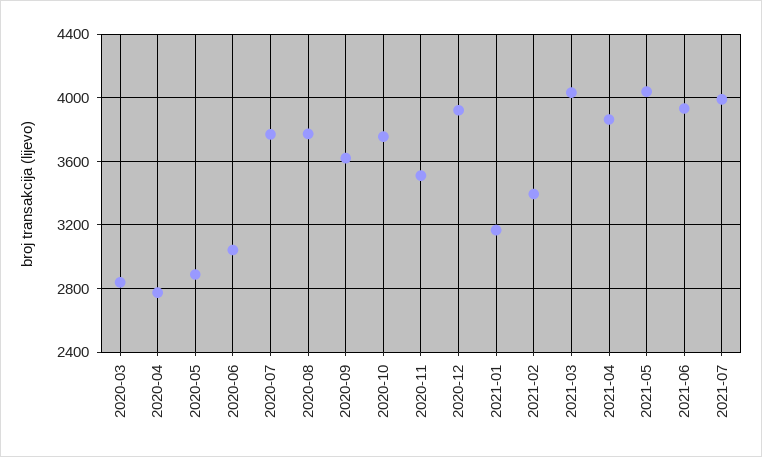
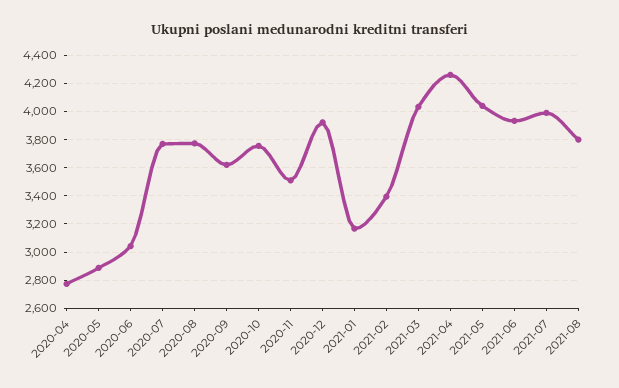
2020-03: 2850 -> none
2021-04: 3850 -> 4250
2021-08: none -> 3800

